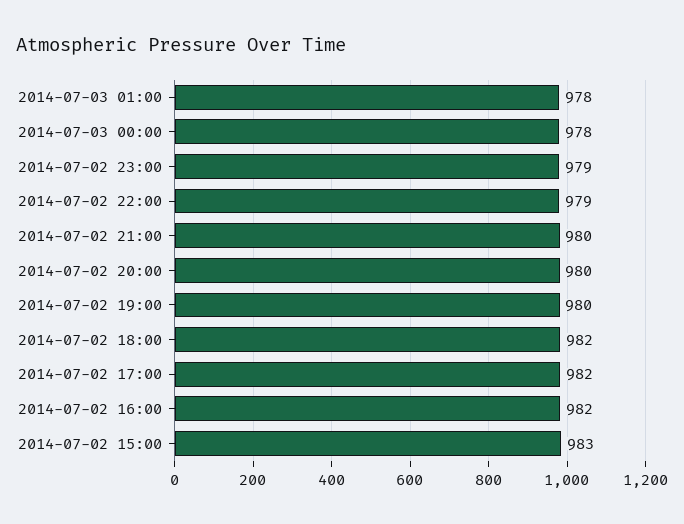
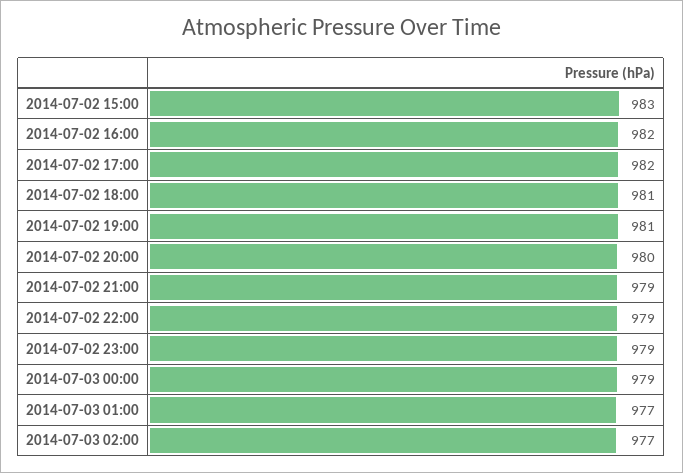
2014-07-03 01:00: 978 -> 977
2014-07-03 00:00: 978 -> 979
2014-07-02 21:00: 980 -> 979
2014-07-02 19:00: 980 -> 981
2014-07-02 18:00: 982 -> 981
2014-07-03 02:00: none -> 977

